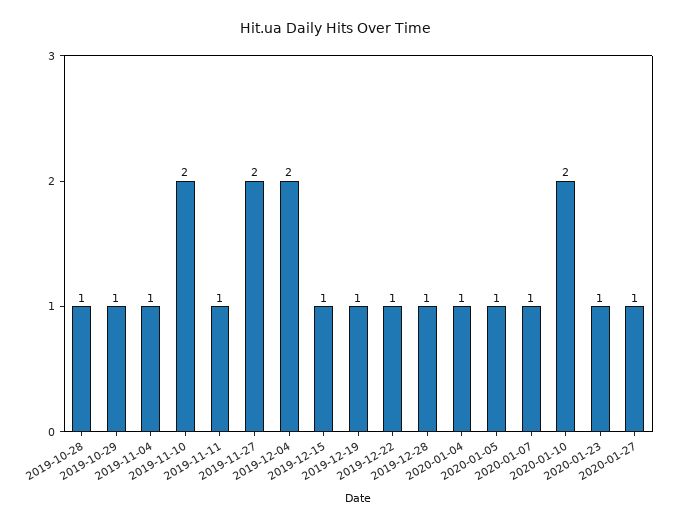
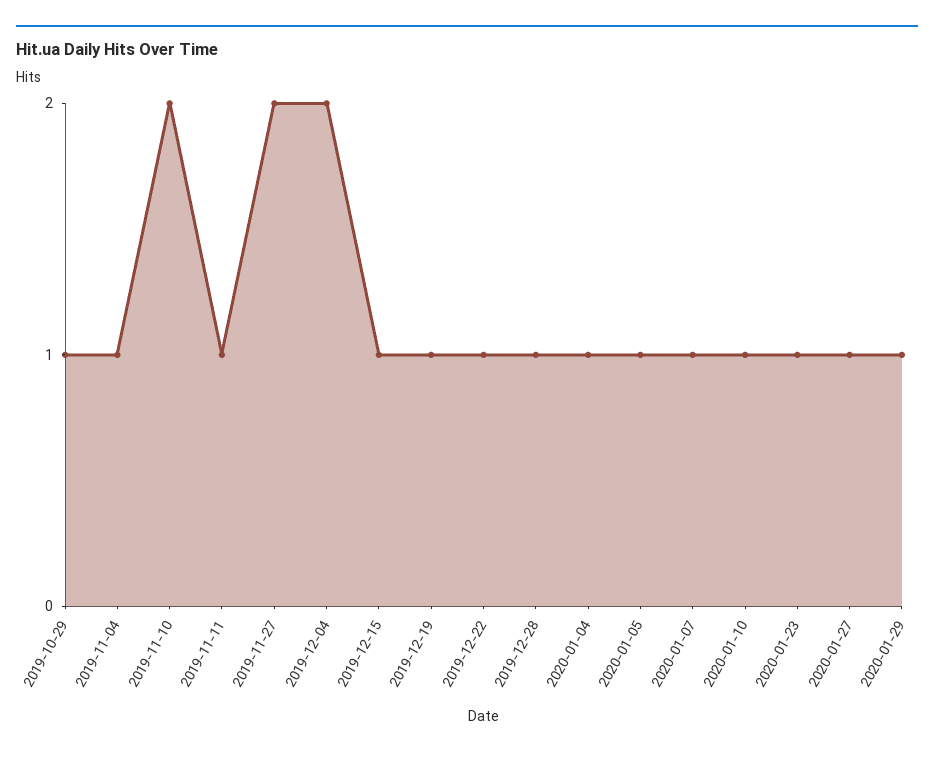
2019-10-28: 1 -> none
2020-01-10: 2 -> 1
2020-01-29: none -> 1

